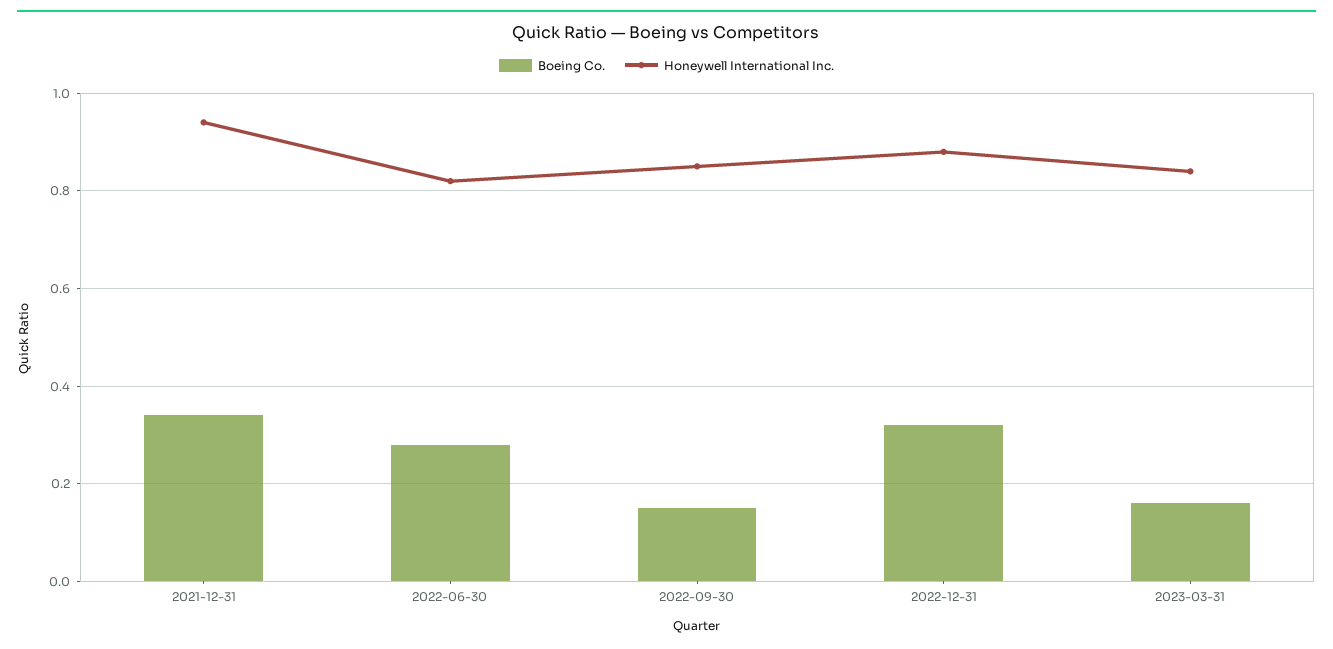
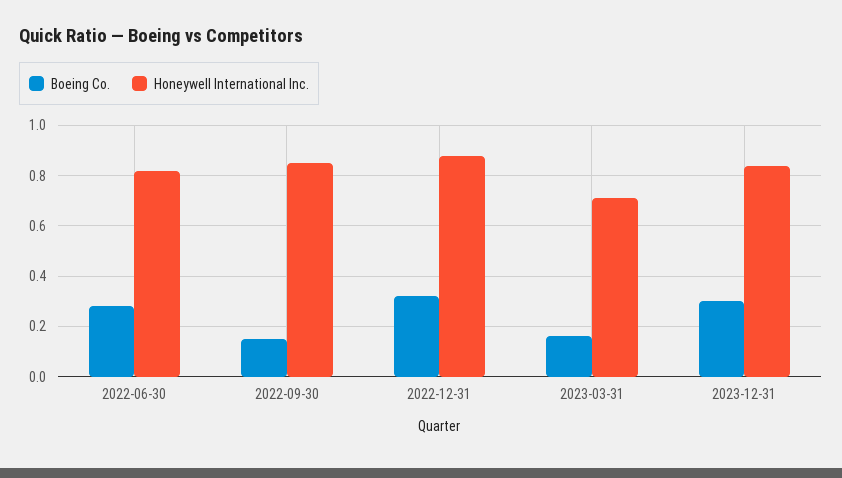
Boeing Co., 2021-12-31: 0.35 -> none
Honeywell International Inc., 2021-12-31: 0.95 -> none
Honeywell International Inc., 2023-03-31: 0.85 -> 0.7
Boeing Co., 2023-12-31: none -> 0.3
Honeywell International Inc., 2023-12-31: none -> 0.85

